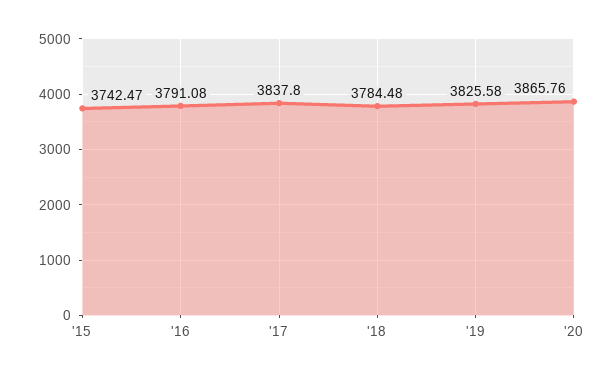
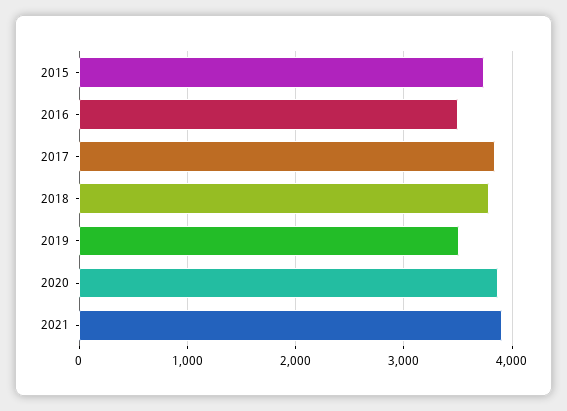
'16: 3791.08 -> 3500
'19: 3825.58 -> 3500
2021: none -> 3900

